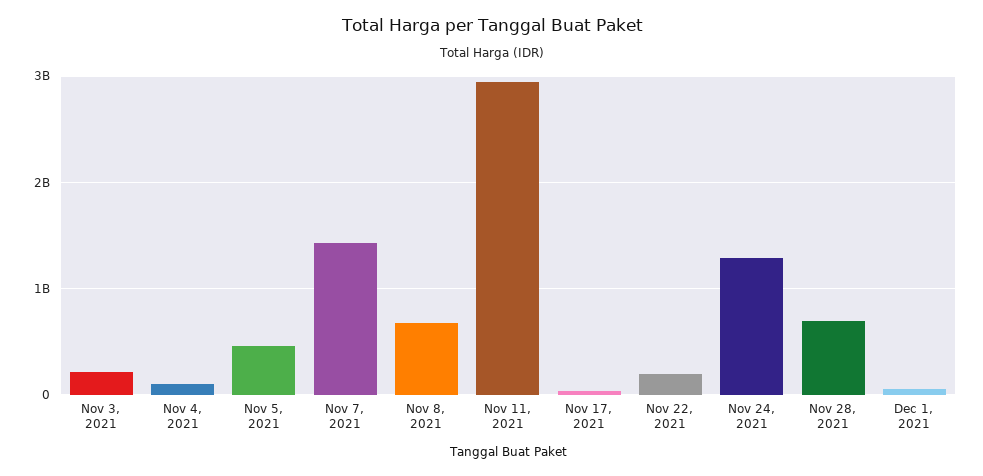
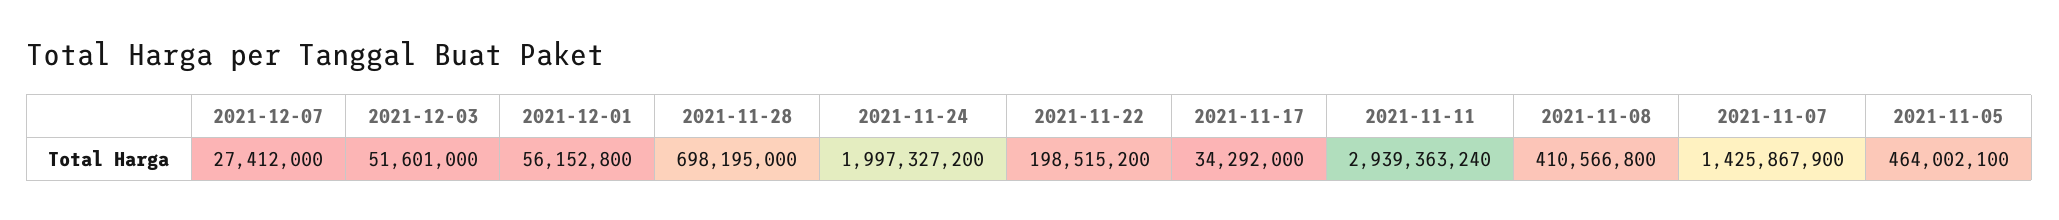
Nov 3, 2021: 200000000 -> none
Nov 4, 2021: 100000000 -> none
Nov 8, 2021: 700000000 -> 410566800
Nov 24, 2021: 1300000000 -> 1997327200
2021-12-07: none -> 27412000
2021-12-03: none -> 51601000

